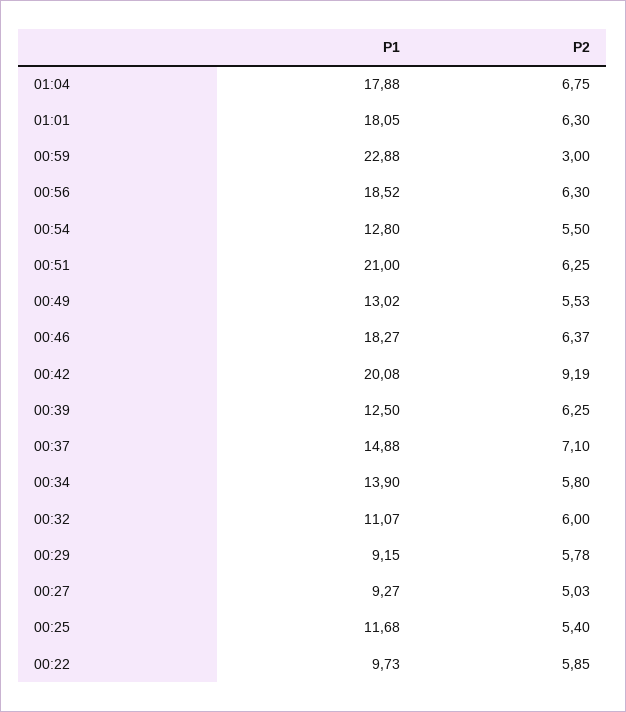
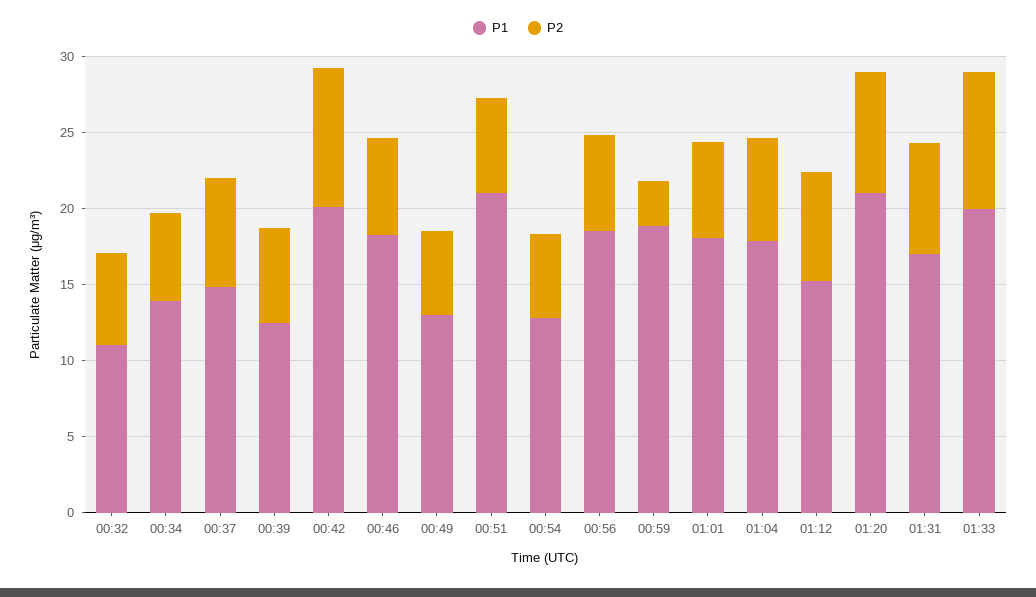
P1, 00:59: 22.88 -> 19
P1, 00:29: 9.15 -> none
P2, 00:29: 5.78 -> none
P1, 00:27: 9.27 -> none
P2, 00:27: 5.03 -> none
P1, 00:25: 11.68 -> none
P2, 00:25: 5.4 -> none
P1, 00:22: 9.73 -> none
P2, 00:22: 5.85 -> none
P1, 01:12: none -> 15
P2, 01:12: none -> 7
P1, 01:20: none -> 21
P2, 01:20: none -> 8
P1, 01:31: none -> 17
P2, 01:31: none -> 7
P1, 01:33: none -> 20
P2, 01:33: none -> 9

